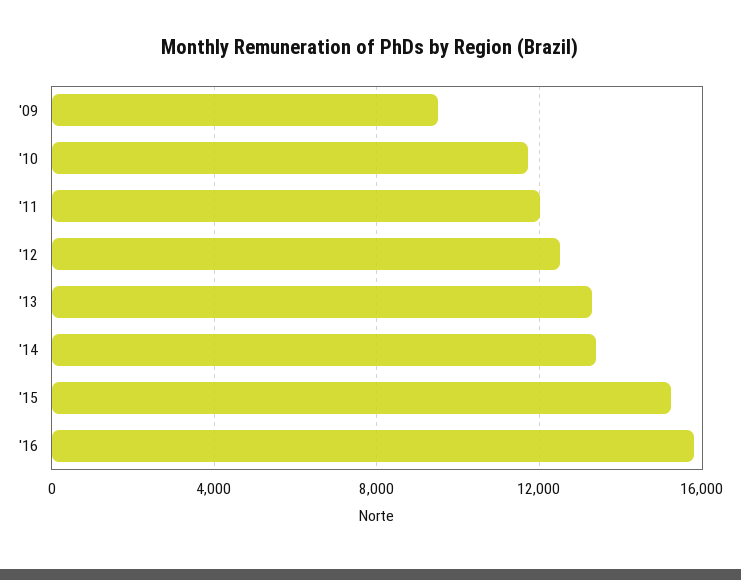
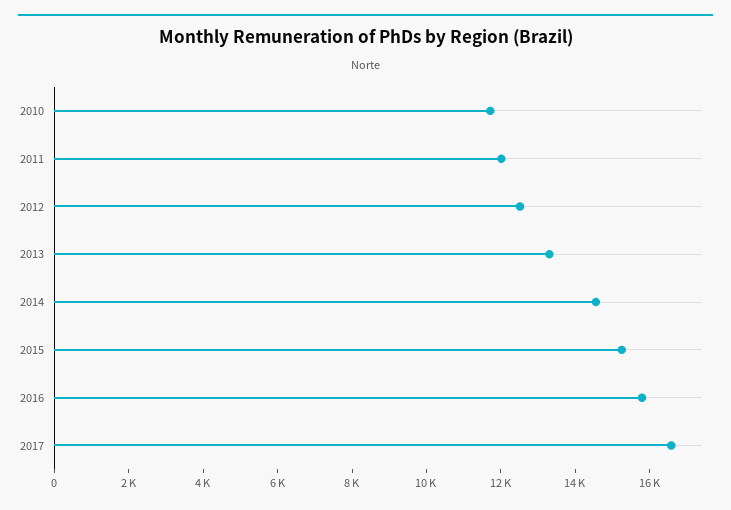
'09: 9500 -> none
'14: 13500 -> 14500
2017: none -> 16500

